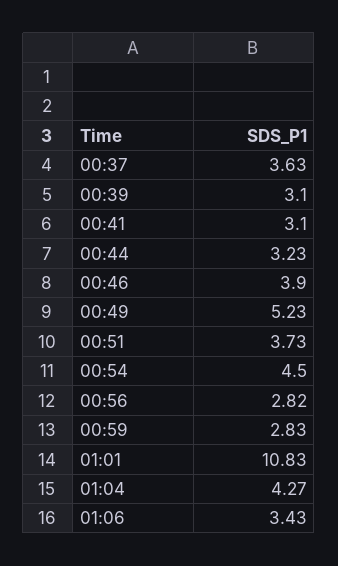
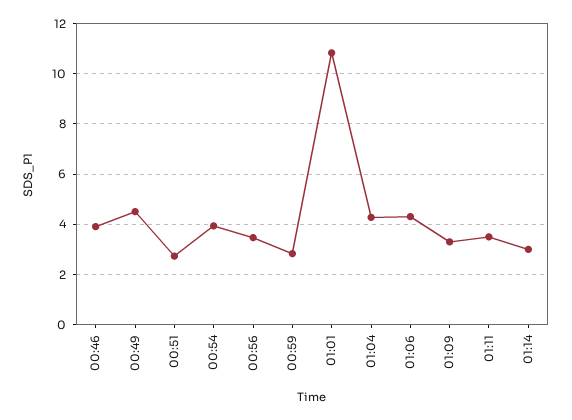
00:37: 3.63 -> none
00:39: 3.1 -> none
00:41: 3.1 -> none
00:44: 3.23 -> none
00:49: 5.23 -> 4.5
00:51: 3.73 -> 2.75
00:54: 4.5 -> 4
00:56: 2.82 -> 3.5
01:06: 3.43 -> 4.25
01:09: none -> 3.25
01:11: none -> 3.5
01:14: none -> 3

